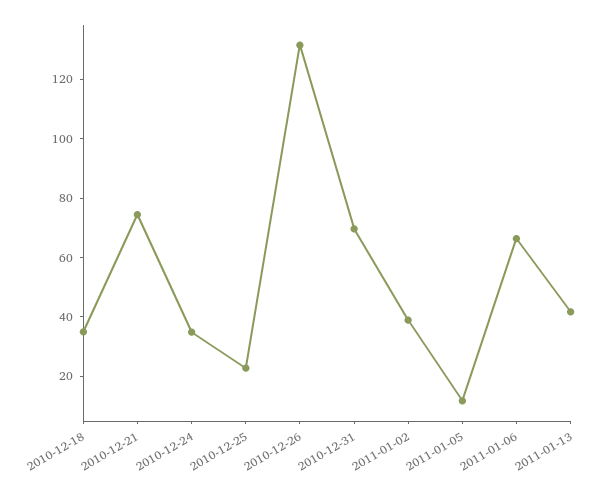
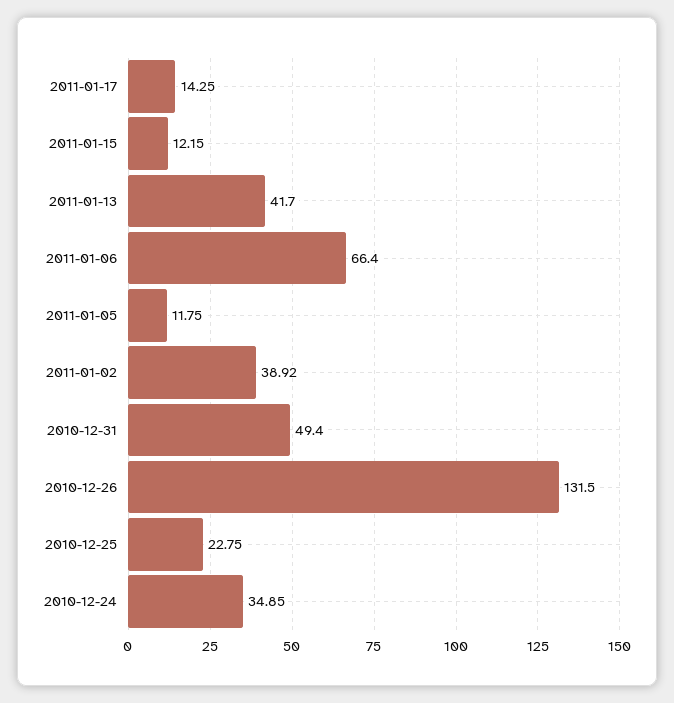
2010-12-18: 35 -> none
2010-12-21: 75 -> none
2010-12-31: 70 -> 49.4
2011-01-17: none -> 14.25
2011-01-15: none -> 12.15

